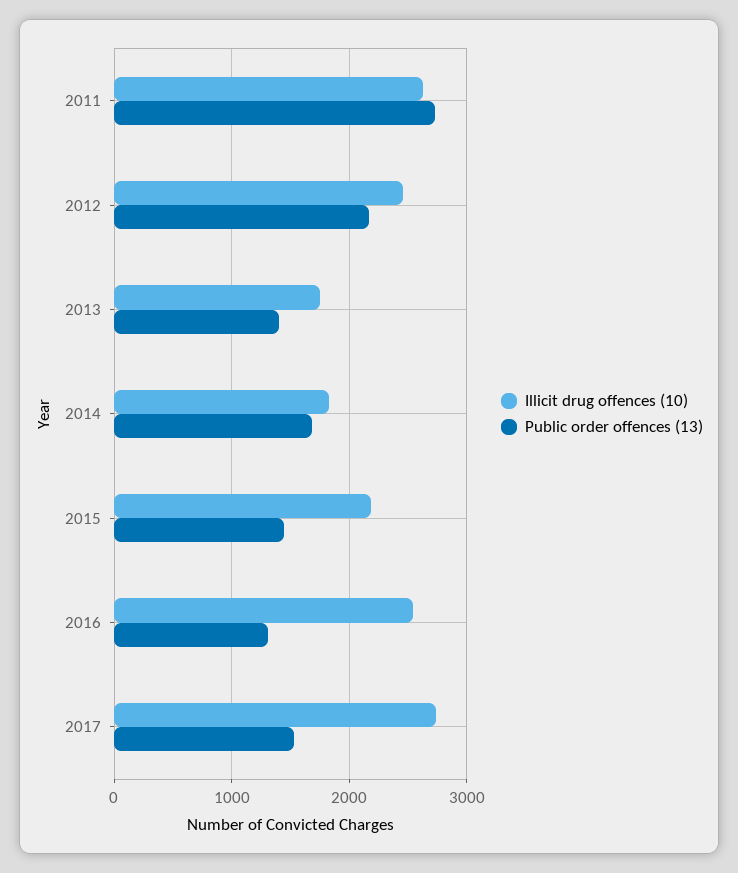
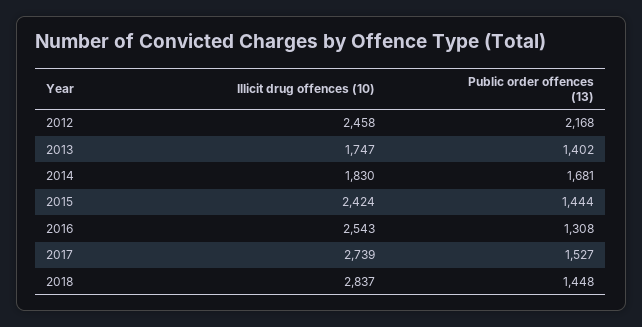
Illicit drug offences (10), 2011: 2600 -> none
Public order offences (13), 2011: 2700 -> none
Illicit drug offences (10), 2015: 2200 -> 2424
Illicit drug offences (10), 2018: none -> 2837
Public order offences (13), 2018: none -> 1448

